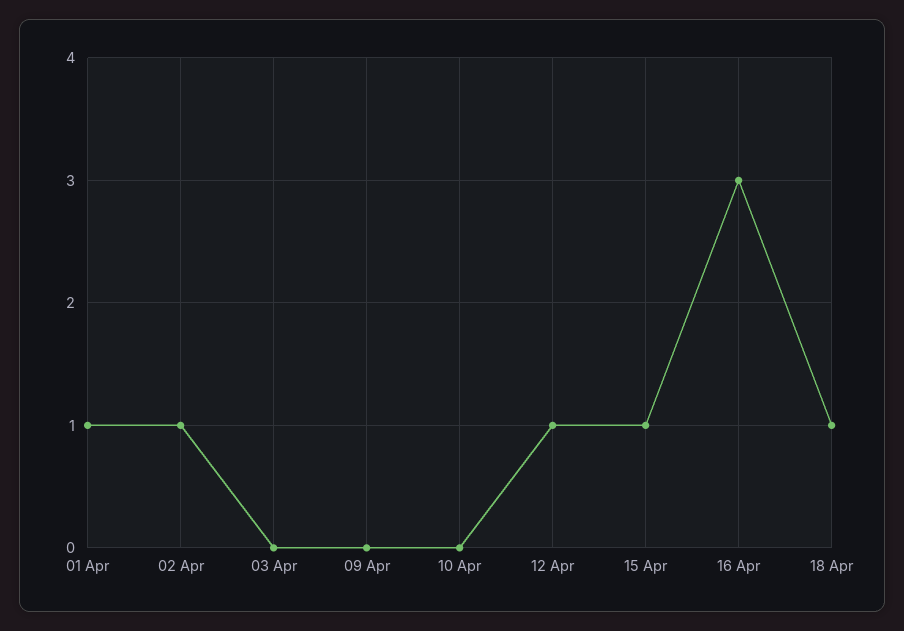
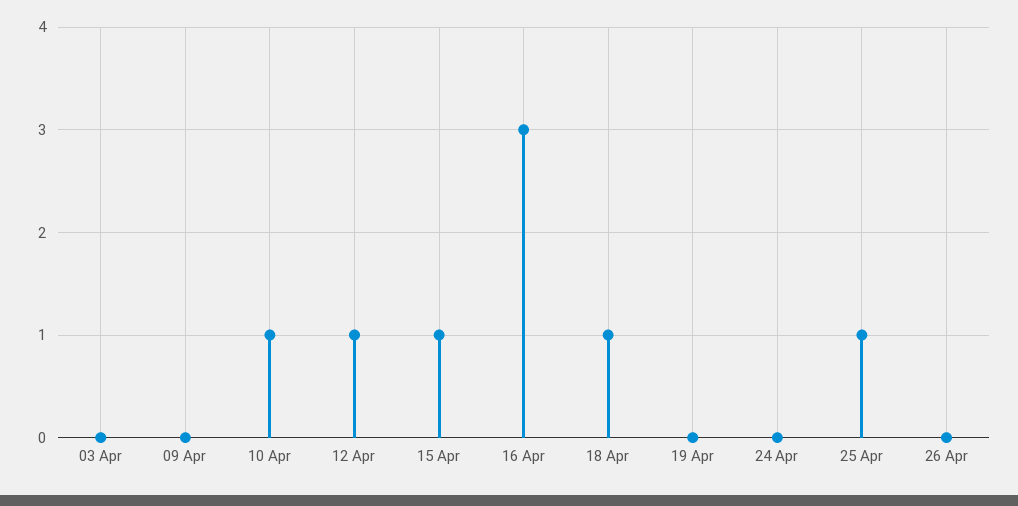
01 Apr: 1 -> none
02 Apr: 1 -> none
10 Apr: 0 -> 1
19 Apr: none -> 0
24 Apr: none -> 0
25 Apr: none -> 1
26 Apr: none -> 0

